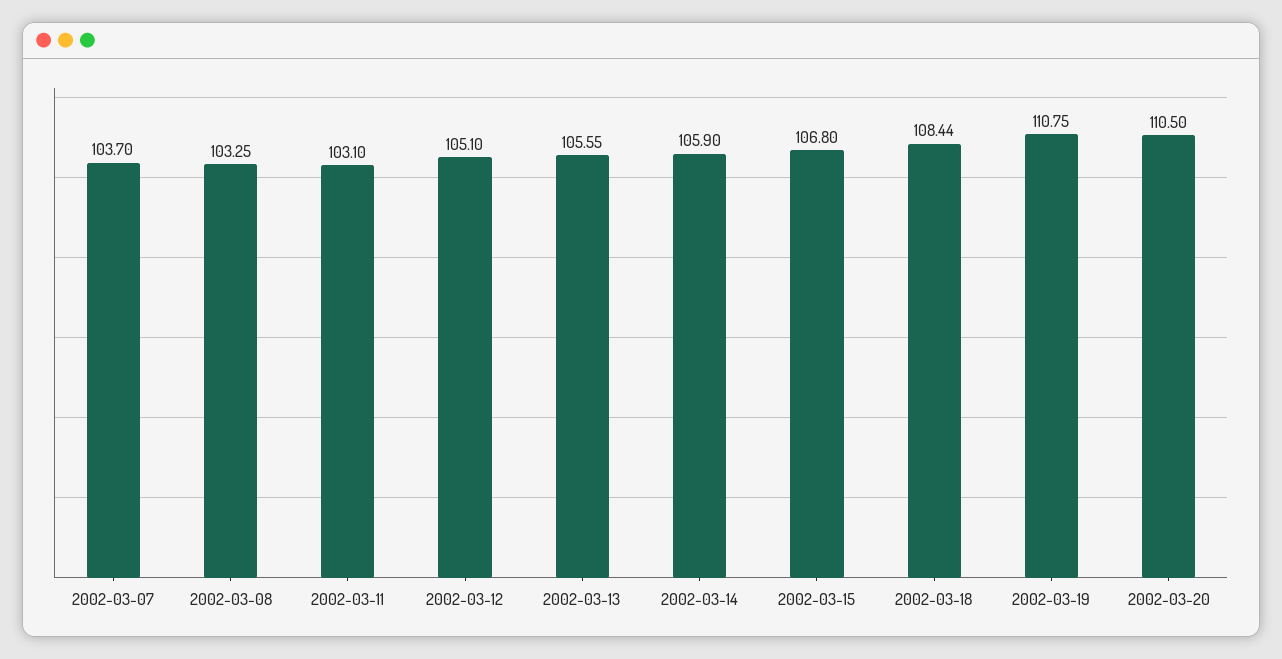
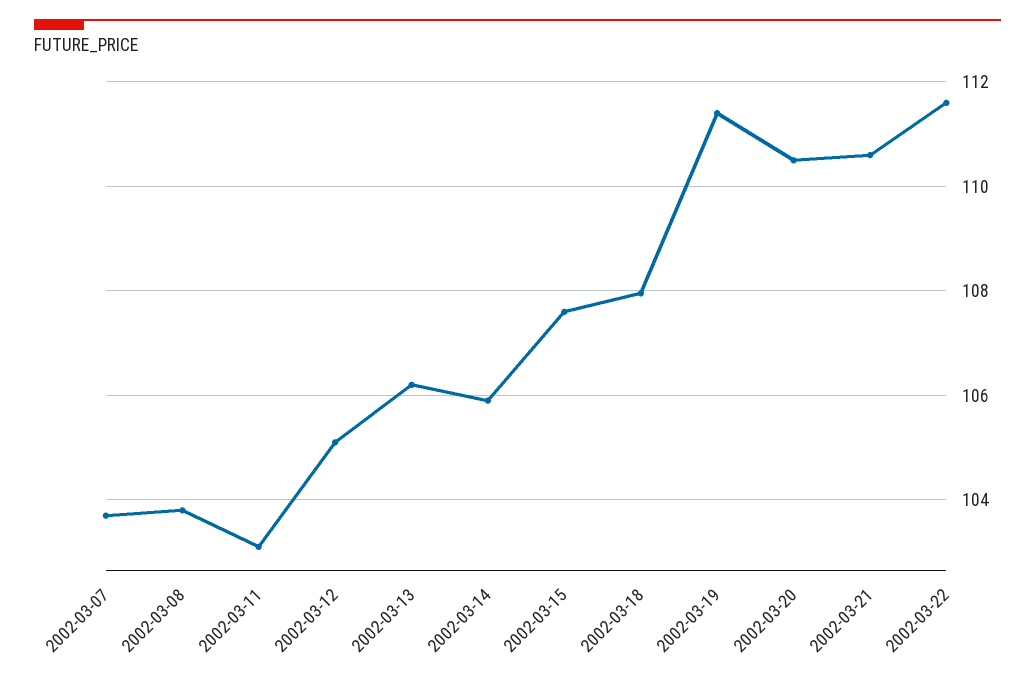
2002-03-08: 103.25 -> 103.8
2002-03-13: 105.55 -> 106.2
2002-03-15: 106.8 -> 107.6
2002-03-18: 108.44 -> 108
2002-03-19: 110.75 -> 111.4
2002-03-21: none -> 110.6
2002-03-22: none -> 111.6

